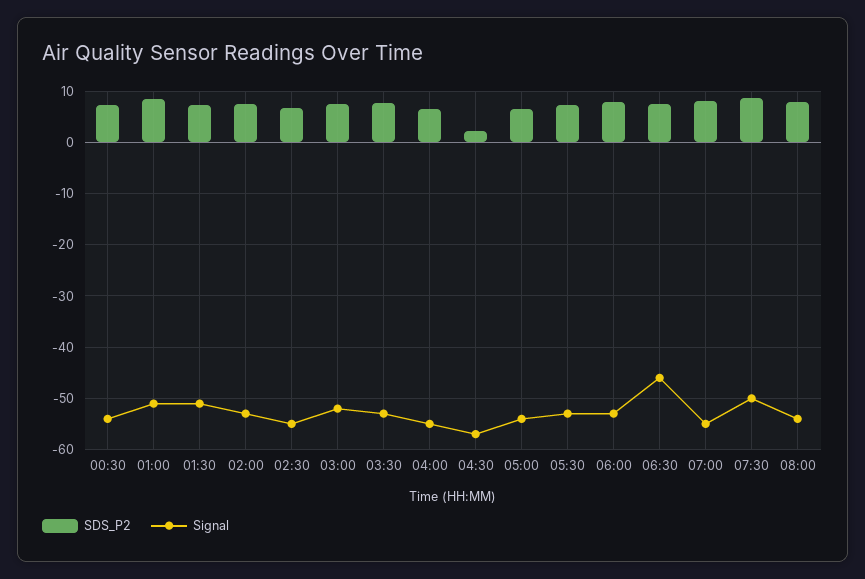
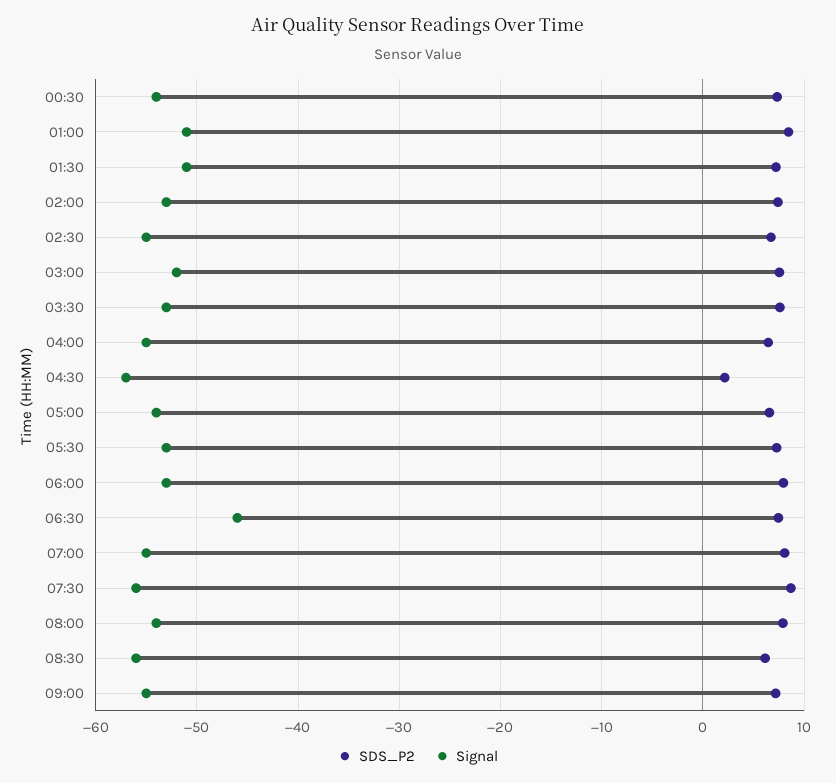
Signal, 07:30: -50 -> -56
SDS_P2, 08:30: none -> 6
Signal, 08:30: none -> -56
SDS_P2, 09:00: none -> 7
Signal, 09:00: none -> -55

